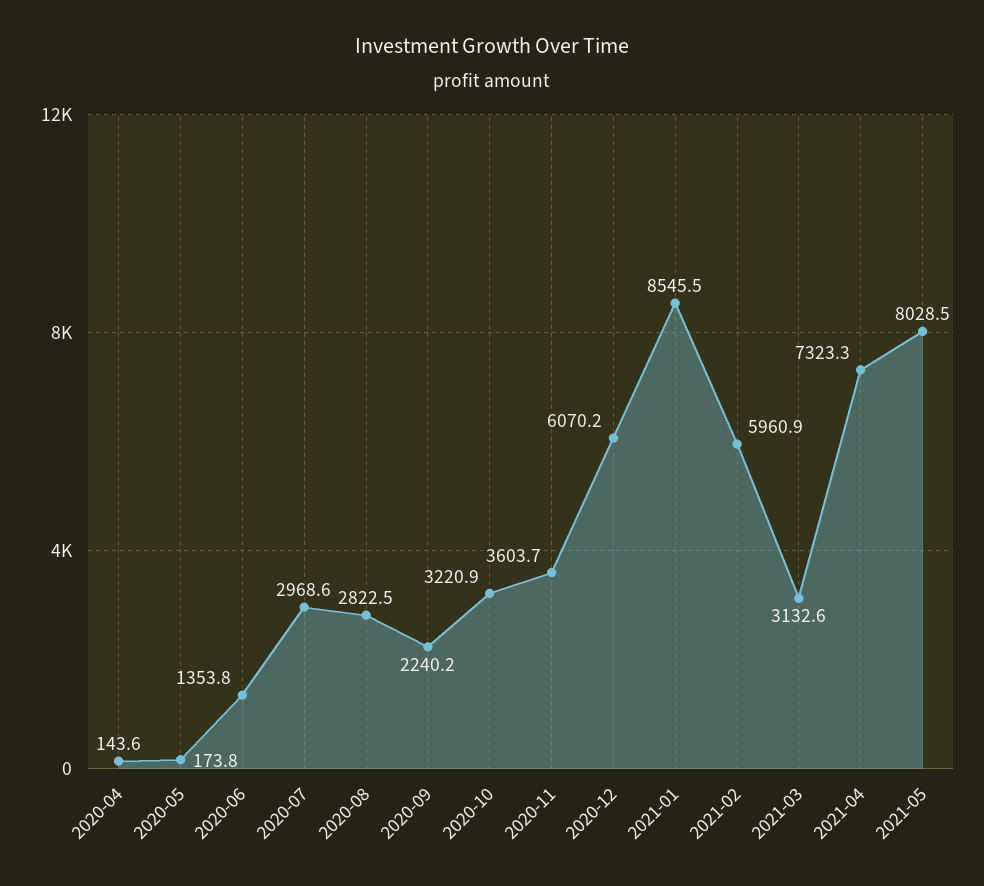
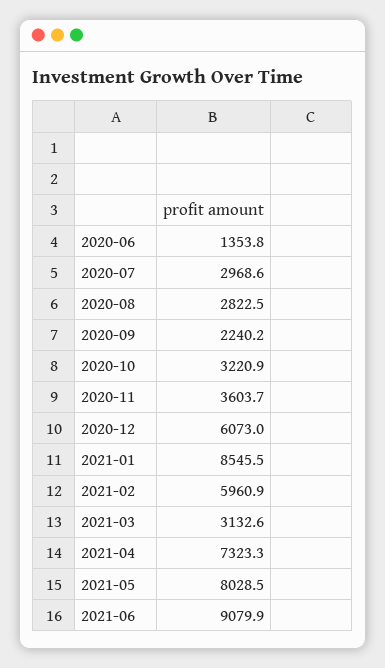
2020-04: 143.6 -> none
2020-05: 173.8 -> none
2020-12: 6070.2 -> 6073
2021-06: none -> 9079.9

